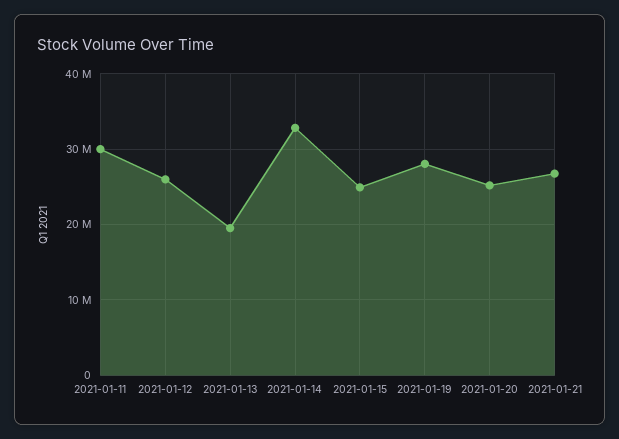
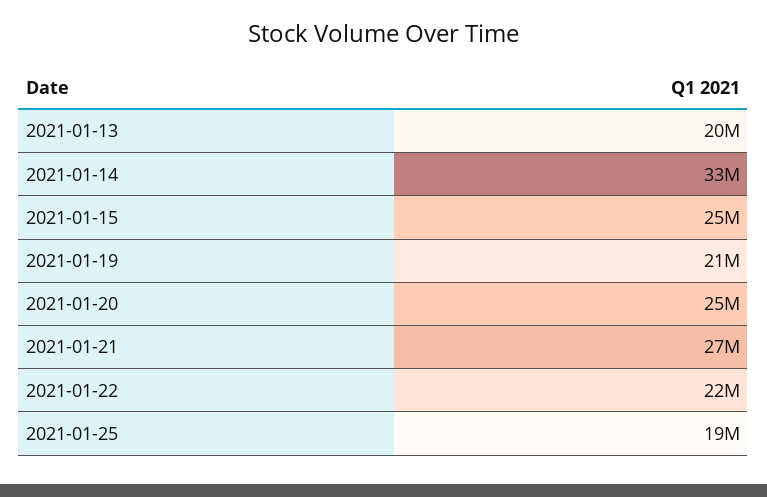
2021-01-11: 30000000 -> none
2021-01-12: 26000000 -> none
2021-01-19: 28000000 -> 21000000
2021-01-22: none -> 22000000
2021-01-25: none -> 19000000

